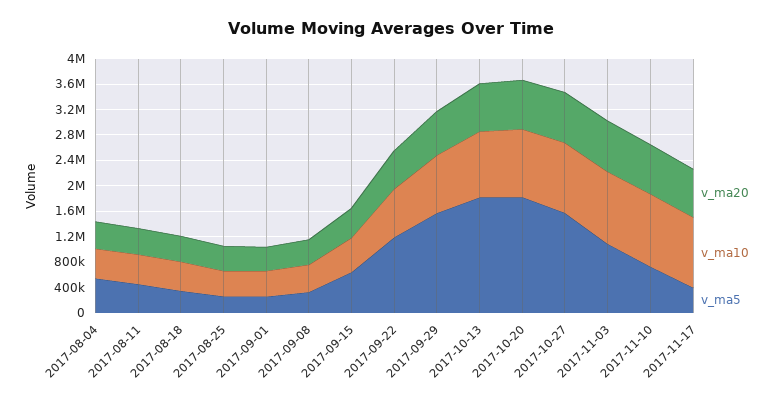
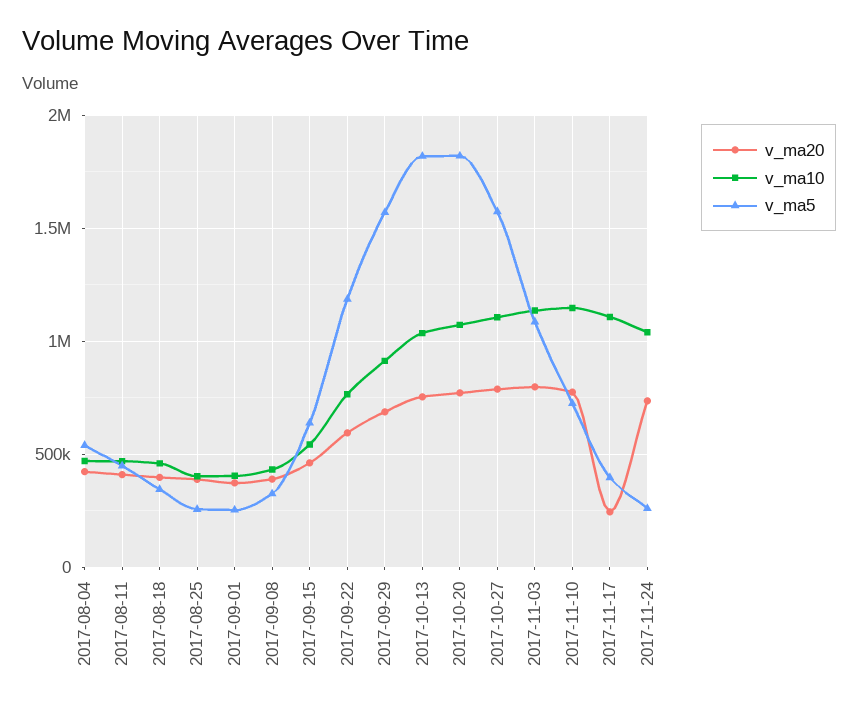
v_ma20, 2017-11-17: 800000 -> 250000
v_ma20, 2017-11-24: none -> 750000
v_ma10, 2017-11-24: none -> 1050000
v_ma5, 2017-11-24: none -> 250000

